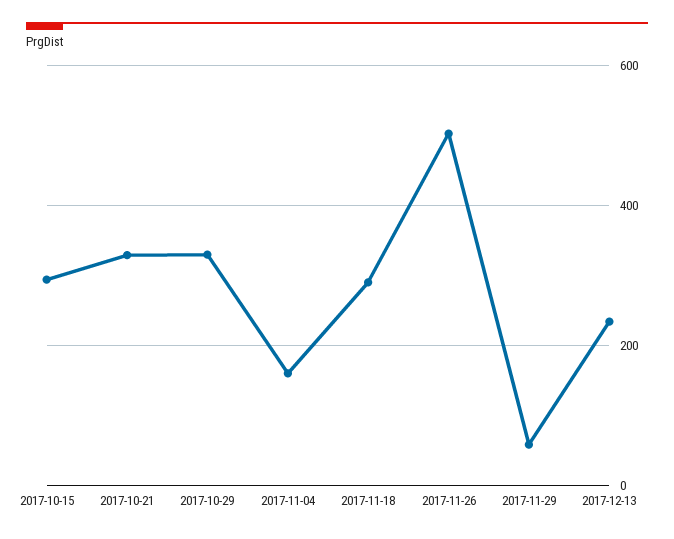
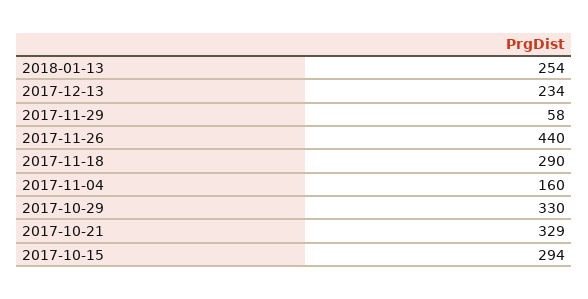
2017-11-26: 500 -> 440
2018-01-13: none -> 254

